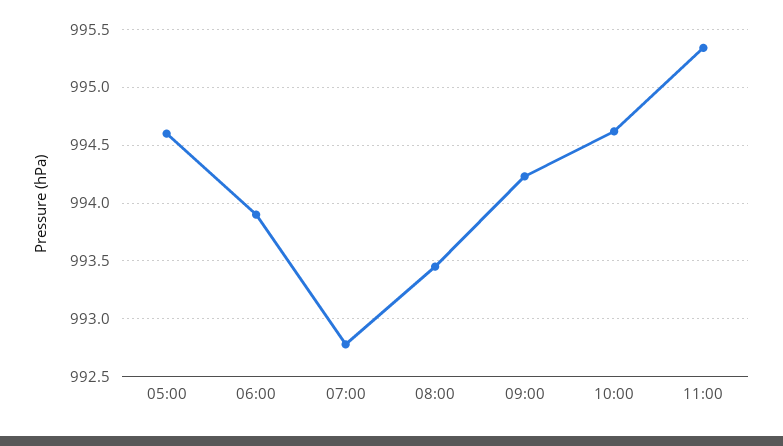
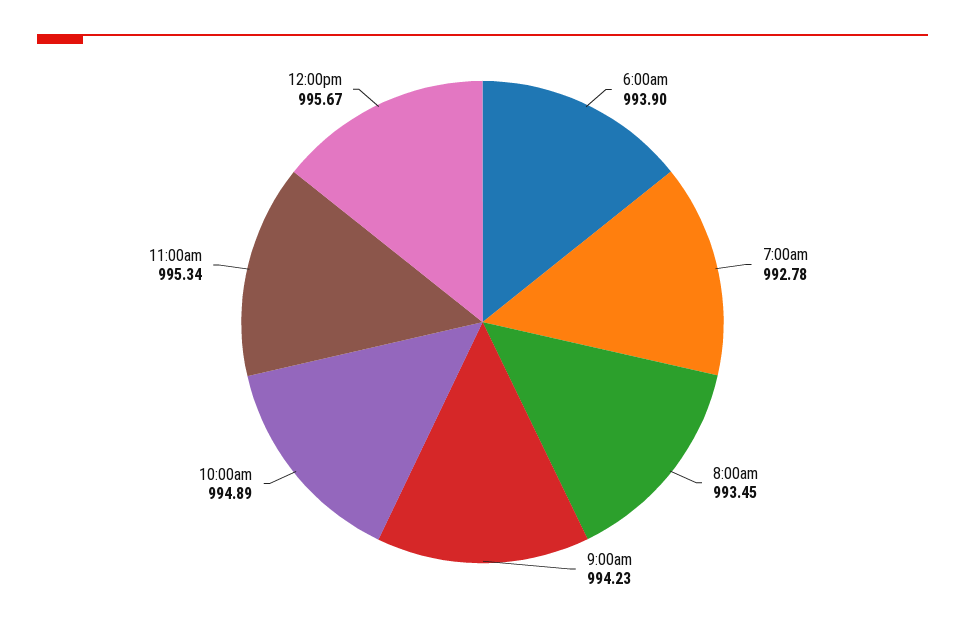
05:00: 994.6 -> none
10:00: 994.6 -> 994.89
12:00pm: none -> 995.67

